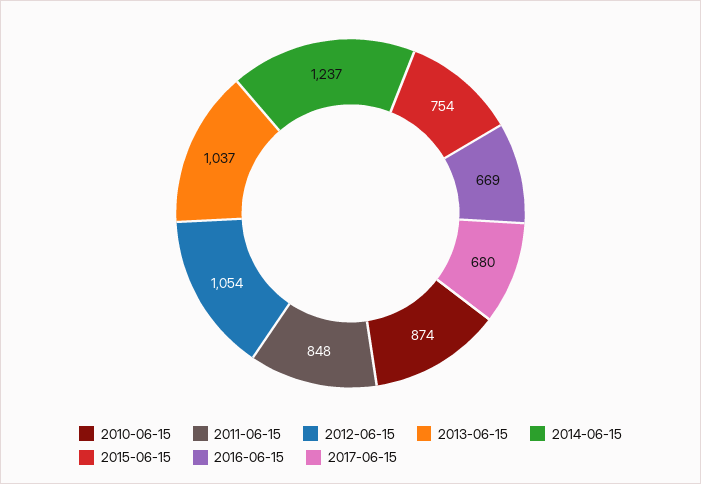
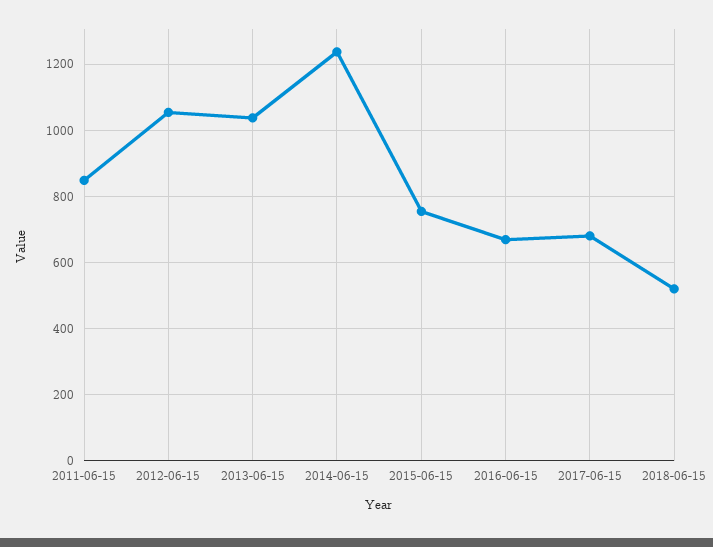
2010-06-15: 874 -> none
2018-06-15: none -> 520

